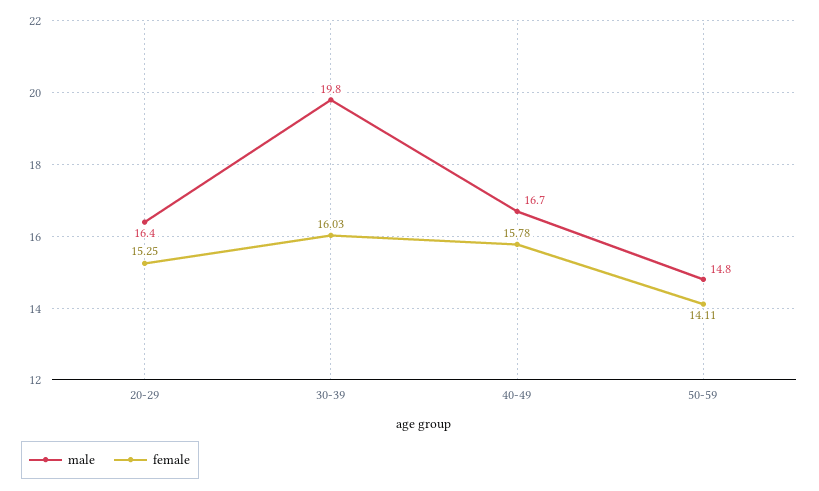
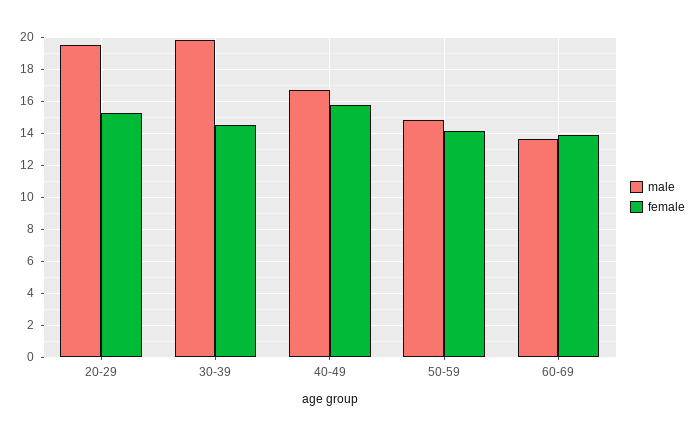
male, 20-29: 16.4 -> 19.5
female, 30-39: 16.03 -> 14.5
male, 60-69: none -> 13.5
female, 60-69: none -> 14

